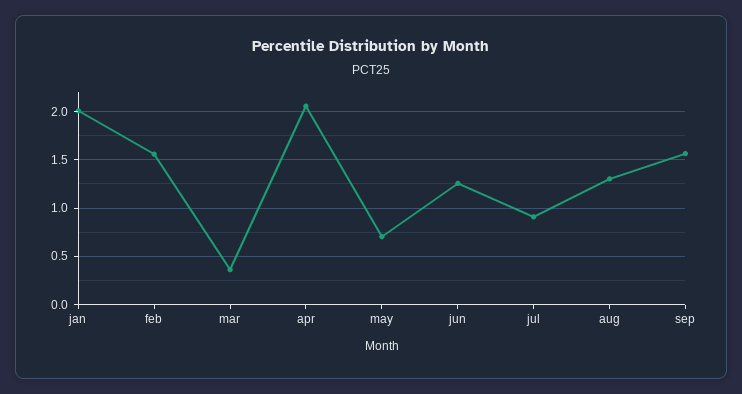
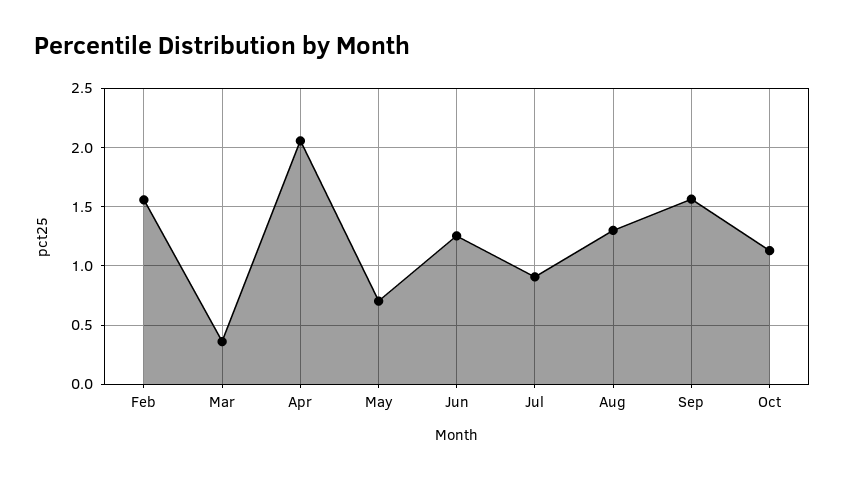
jan: 2 -> none
Oct: none -> 1.1

